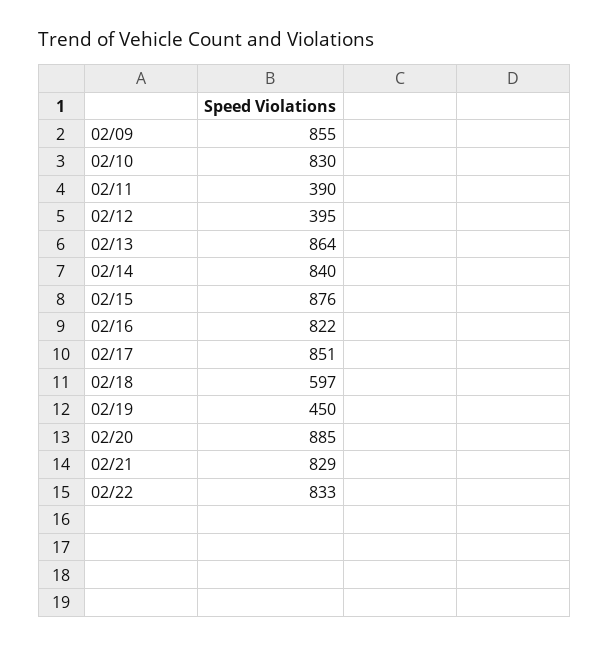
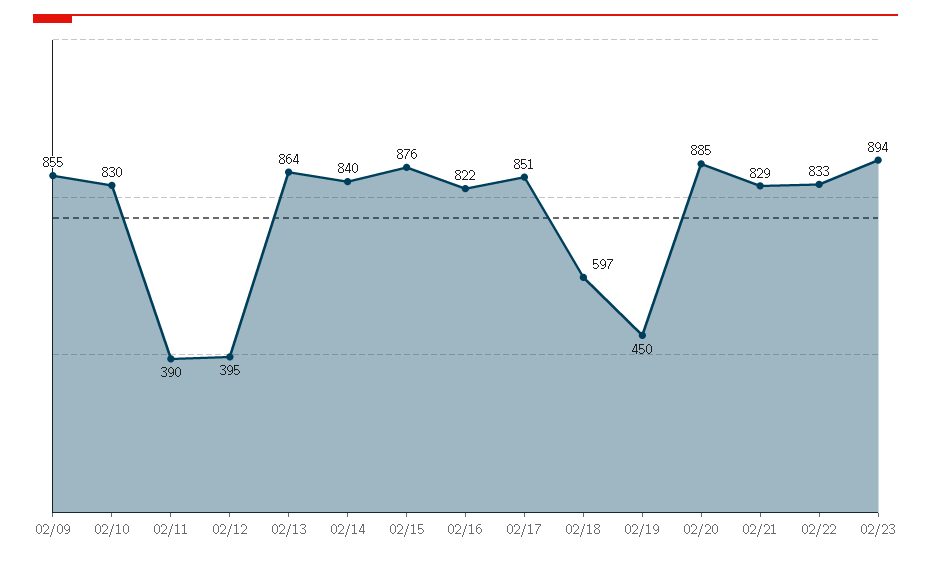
02/23: none -> 894

